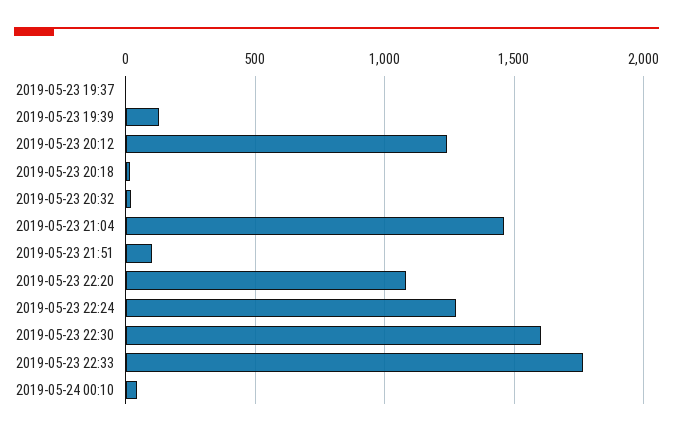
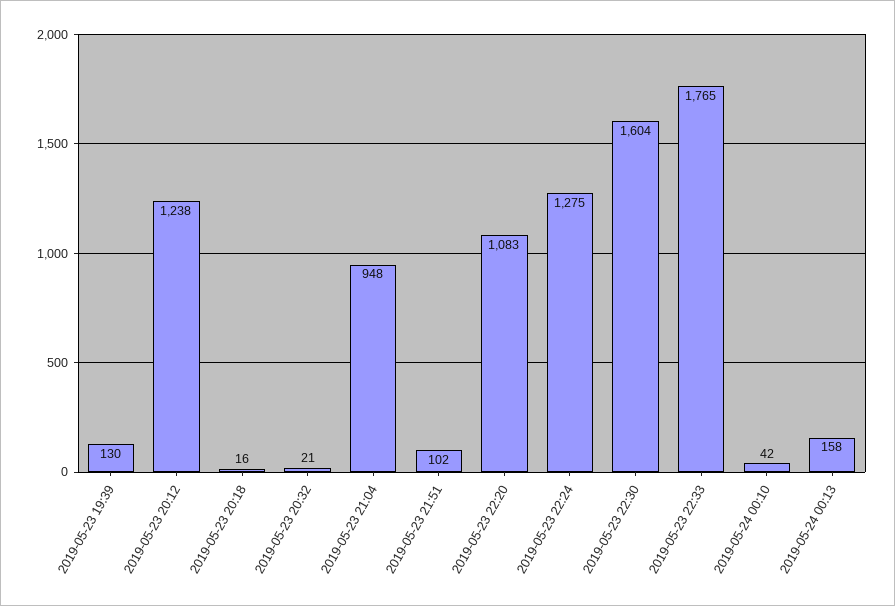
2019-05-23 19:37: 0 -> none
2019-05-23 21:04: 1450 -> 948
2019-05-24 00:13: none -> 158

